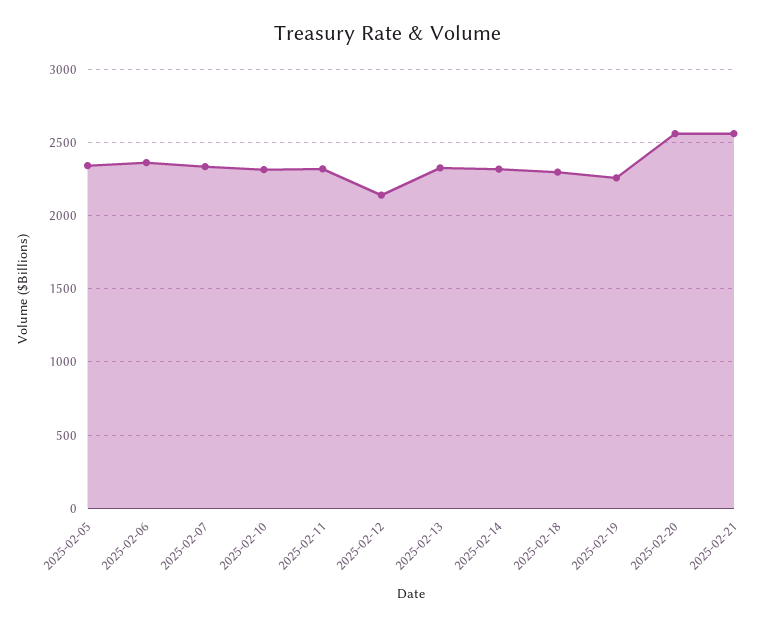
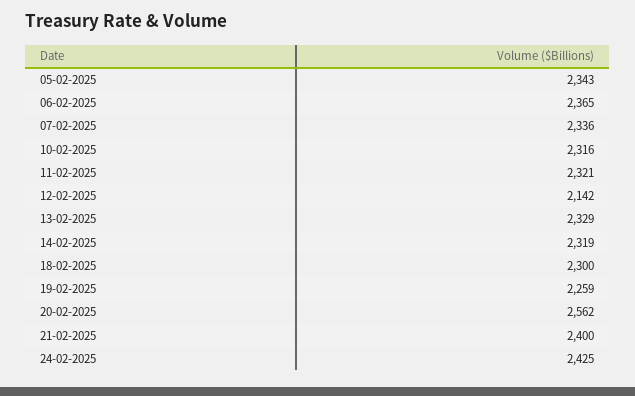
2025-02-21: 2550 -> 2400
24-02-2025: none -> 2425

